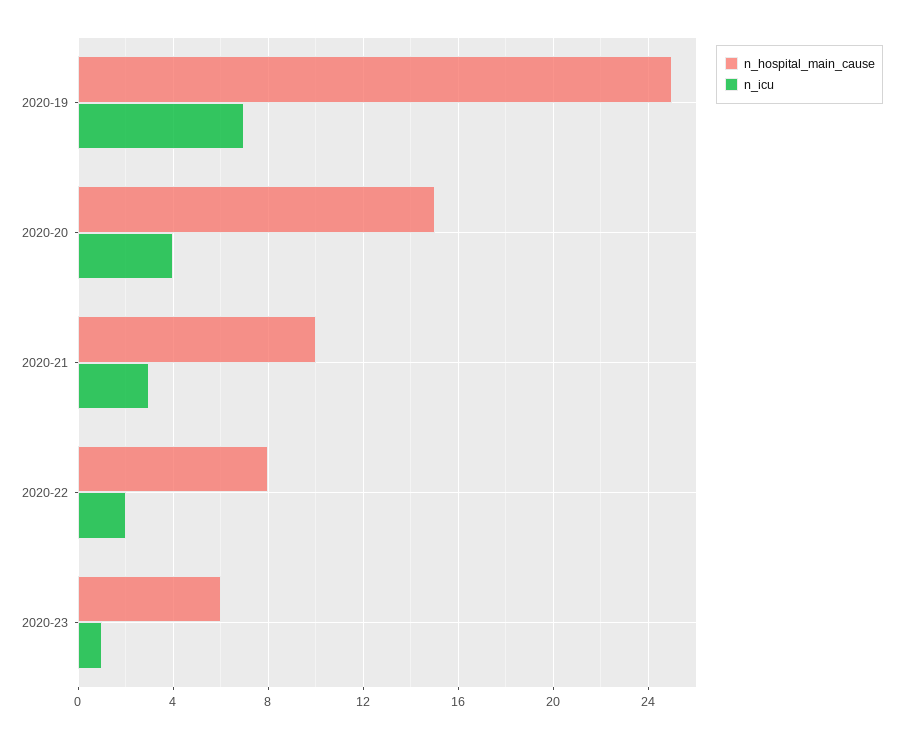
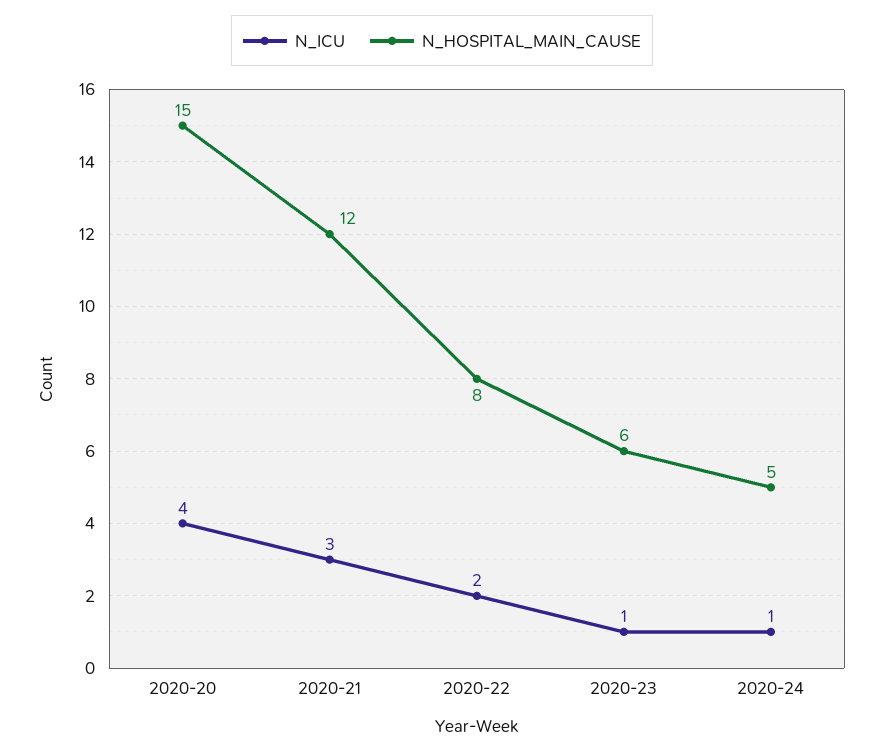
n_hospital_main_cause, 2020-19: 25 -> none
n_icu, 2020-19: 7 -> none
n_hospital_main_cause, 2020-21: 10 -> 12
n_icu, 2020-24: none -> 1
n_hospital_main_cause, 2020-24: none -> 5

